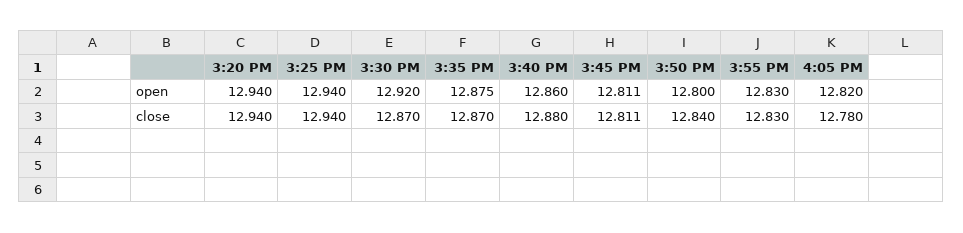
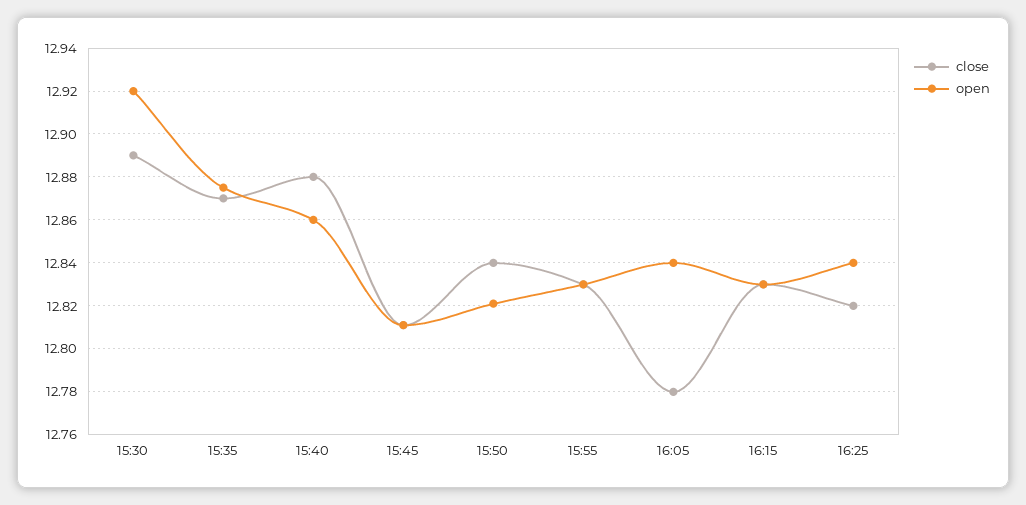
open, 3:20 PM: 12.94 -> none
open, 3:25 PM: 12.94 -> none
open, 3:50 PM: 12.8 -> 12.82
open, 4:05 PM: 12.82 -> 12.84
close, 3:20 PM: 12.94 -> none
close, 3:25 PM: 12.94 -> none
close, 3:30 PM: 12.87 -> 12.89
close, 16:15: none -> 12.83
open, 16:15: none -> 12.83
close, 16:25: none -> 12.82
open, 16:25: none -> 12.84

